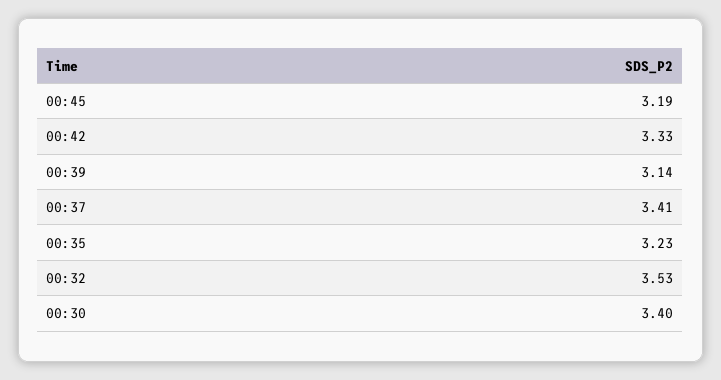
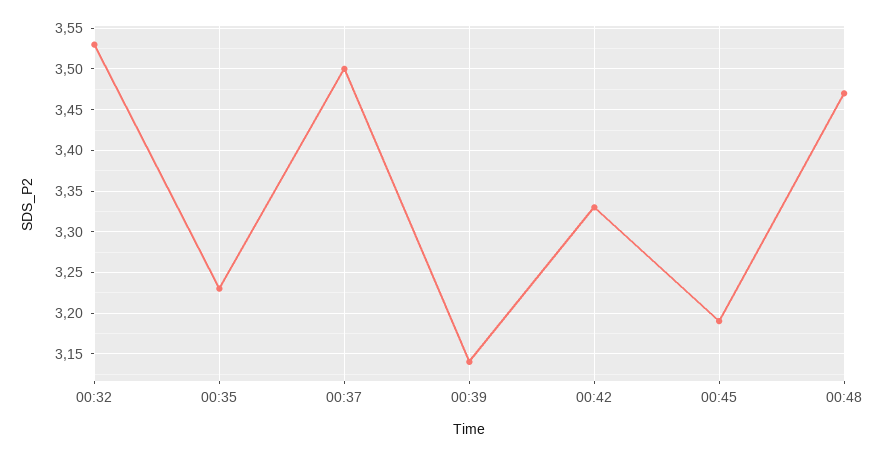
00:37: 3.41 -> 3.5
00:30: 3.4 -> none
00:48: none -> 3.47

